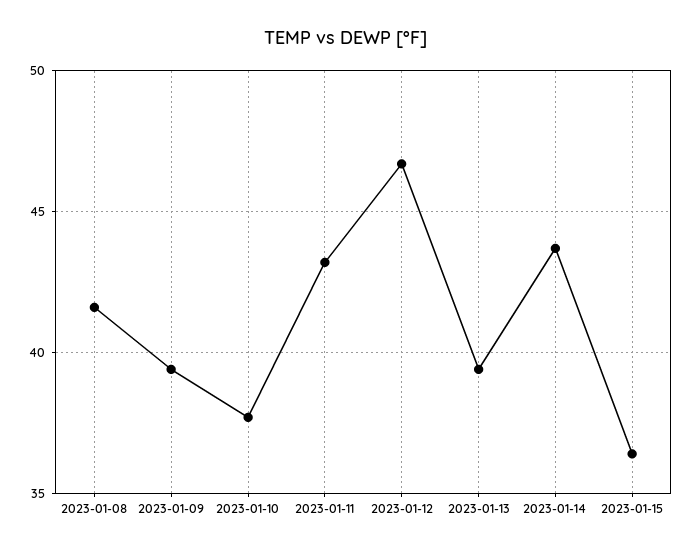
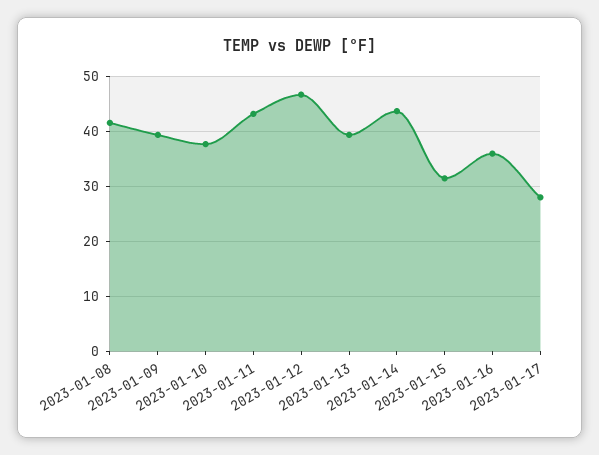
2023-01-15: 36.5 -> 32
2023-01-16: none -> 36
2023-01-17: none -> 28

